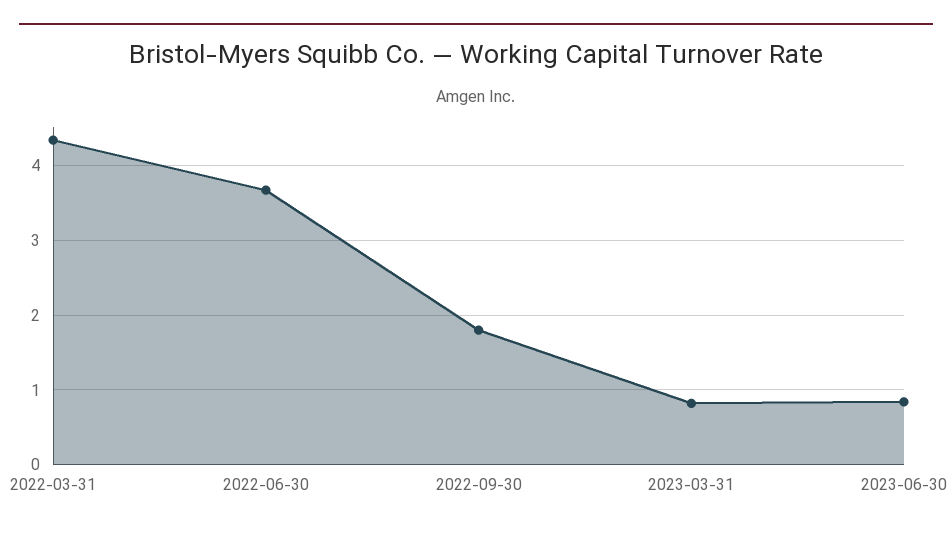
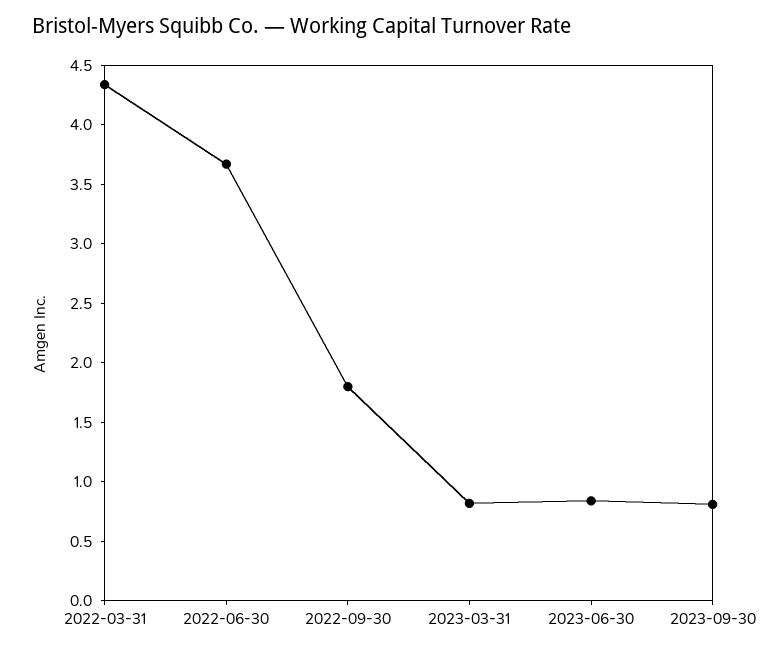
2023-09-30: none -> 0.8

